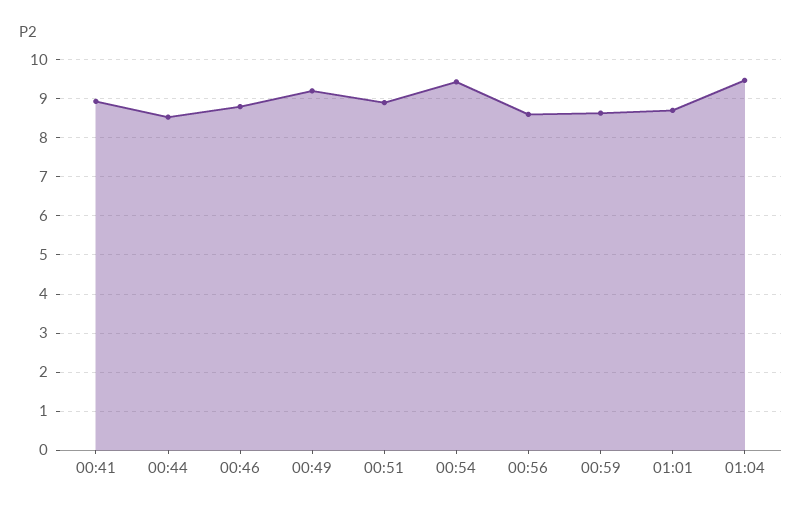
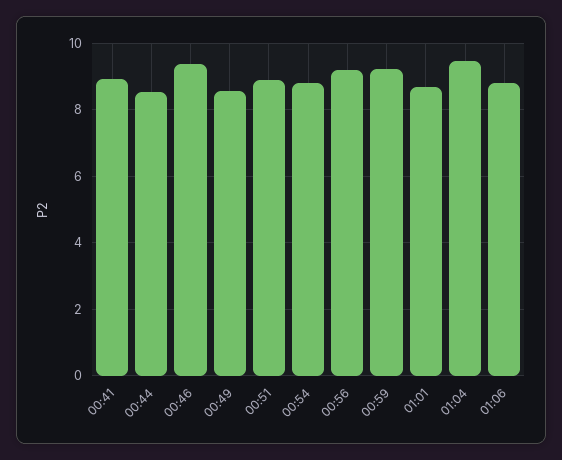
00:46: 8.8 -> 9.4
00:49: 9.2 -> 8.6
00:54: 9.4 -> 8.8
00:56: 8.6 -> 9.2
00:59: 8.6 -> 9.2
01:06: none -> 8.8

